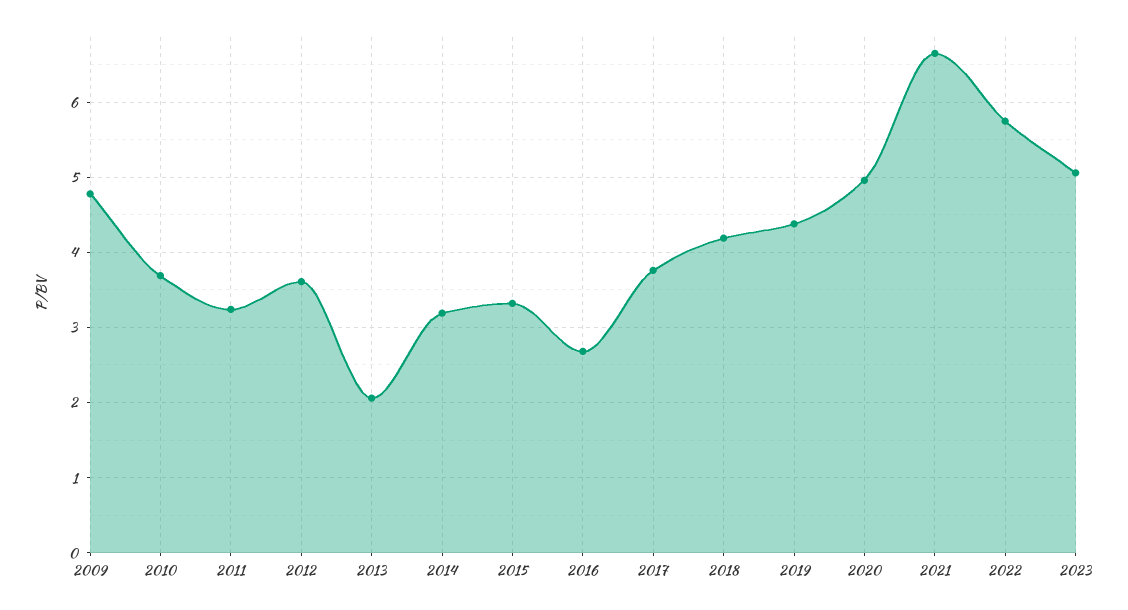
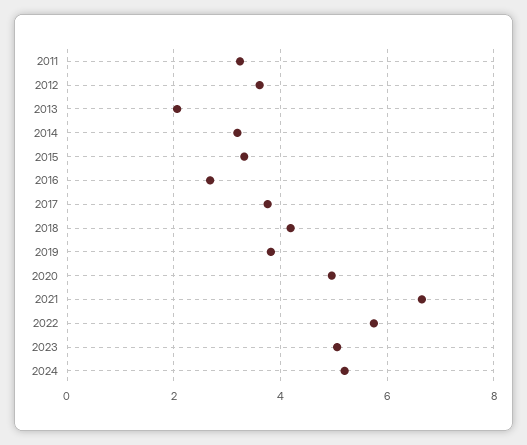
2009: 4.8 -> none
2010: 3.7 -> none
2019: 4.4 -> 3.8
2024: none -> 5.2

